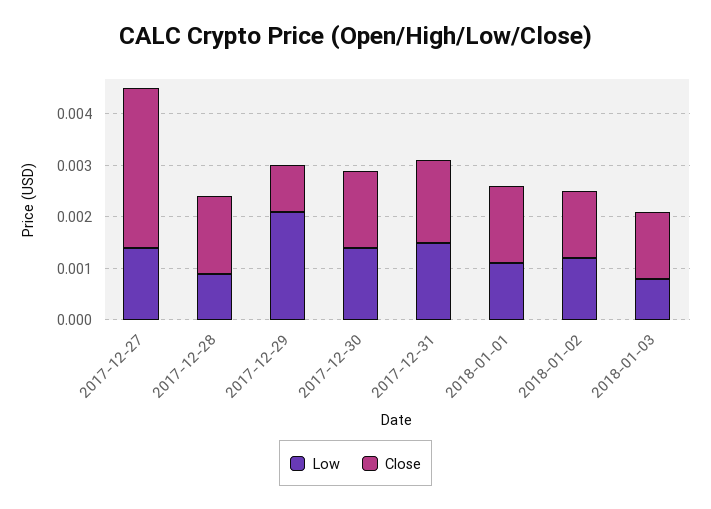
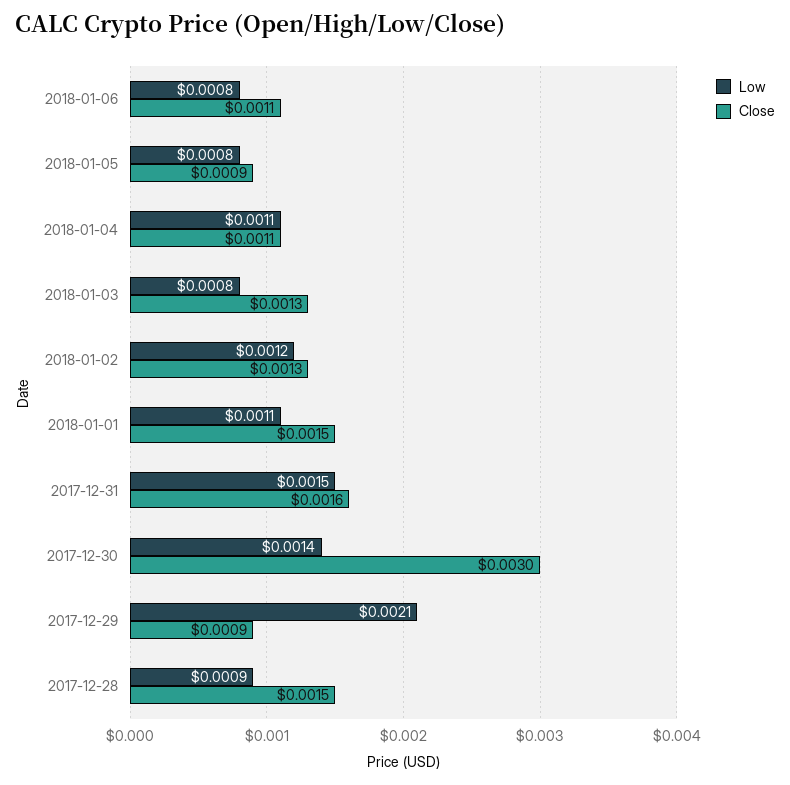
Low, 2017-12-27: 0.0015 -> none
Close, 2017-12-27: 0.003 -> none
Close, 2017-12-30: 0.0015 -> 0.003
Low, 2018-01-06: none -> 0.0008
Close, 2018-01-06: none -> 0.0011
Low, 2018-01-05: none -> 0.0008
Close, 2018-01-05: none -> 0.0009
Low, 2018-01-04: none -> 0.0011
Close, 2018-01-04: none -> 0.0011

